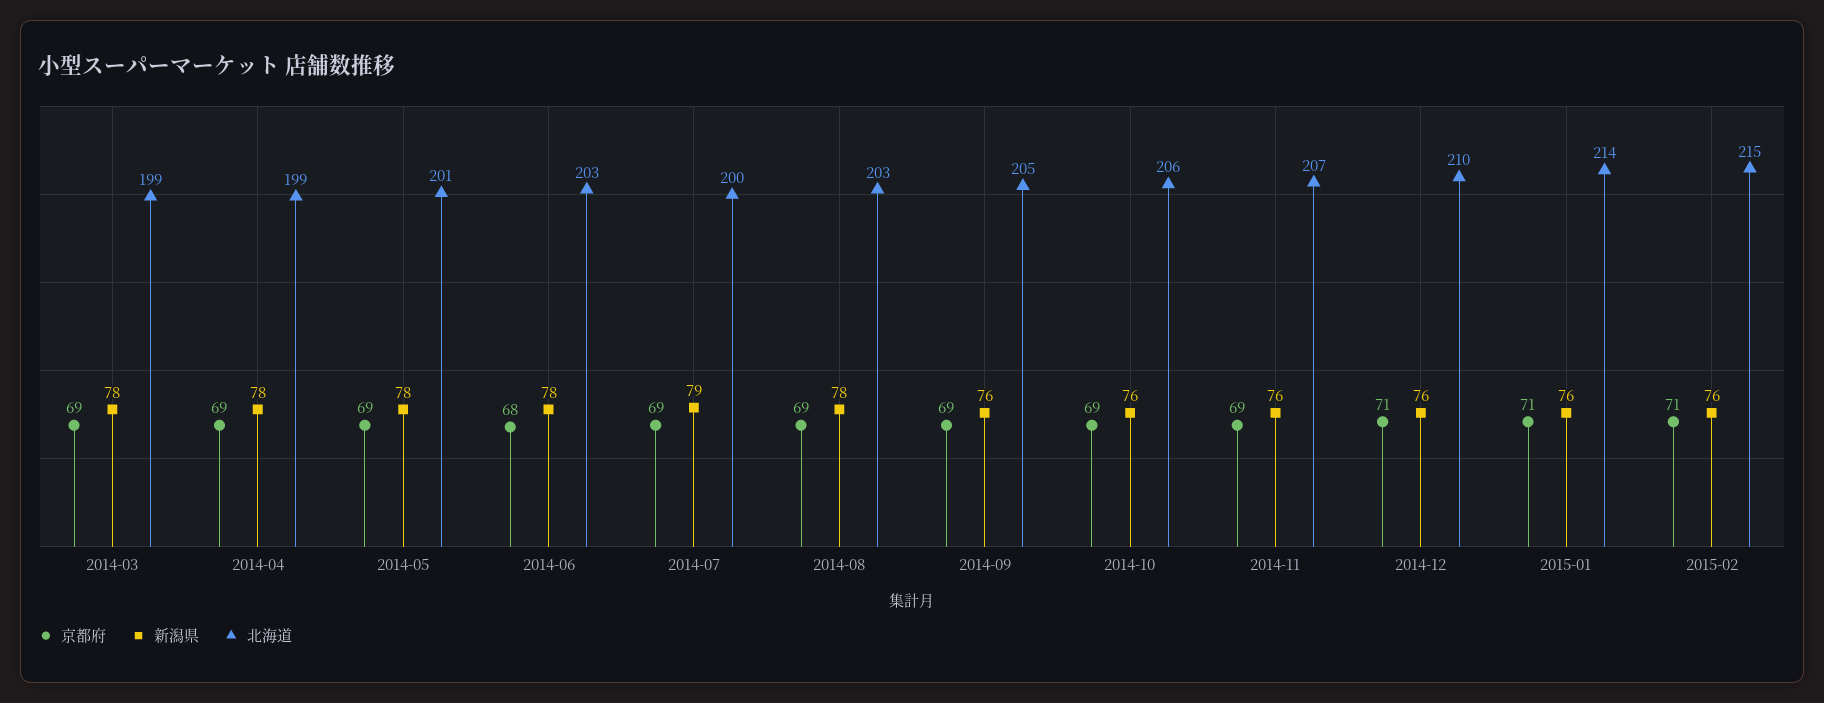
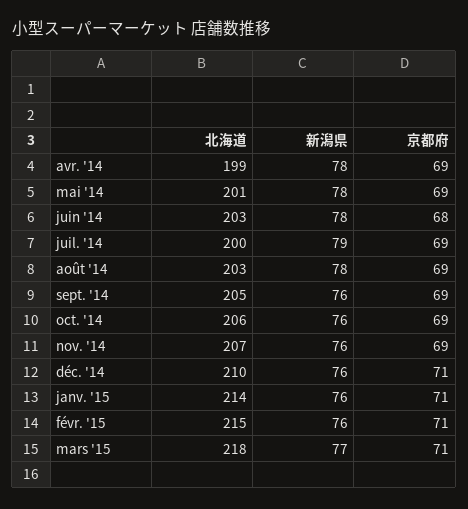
京都府, 2014-03: 69 -> none
新潟県, 2014-03: 78 -> none
北海道, 2014-03: 199 -> none
北海道, mars '15: none -> 218
新潟県, mars '15: none -> 77
京都府, mars '15: none -> 71

